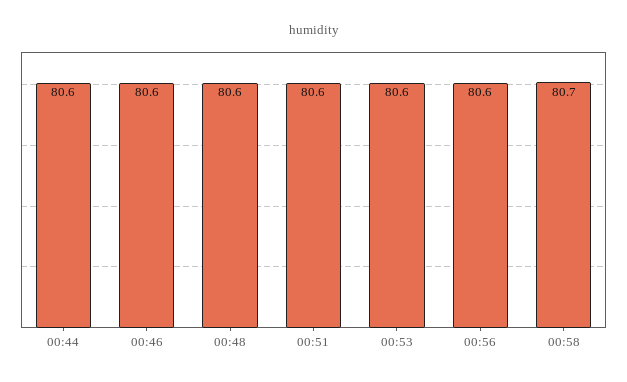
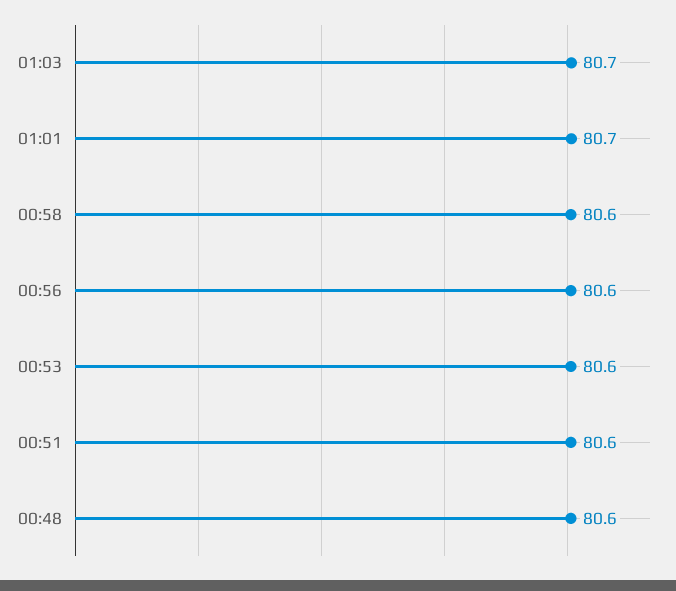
00:44: 80.6 -> none
00:46: 80.6 -> none
00:58: 80.7 -> 80.6
01:03: none -> 80.7
01:01: none -> 80.7

